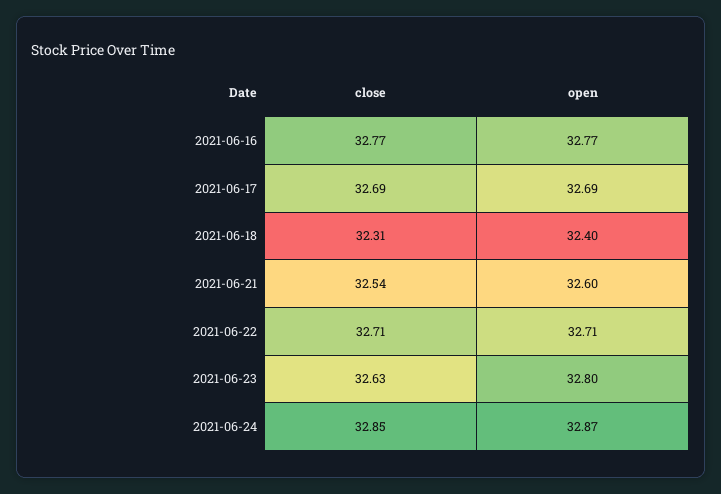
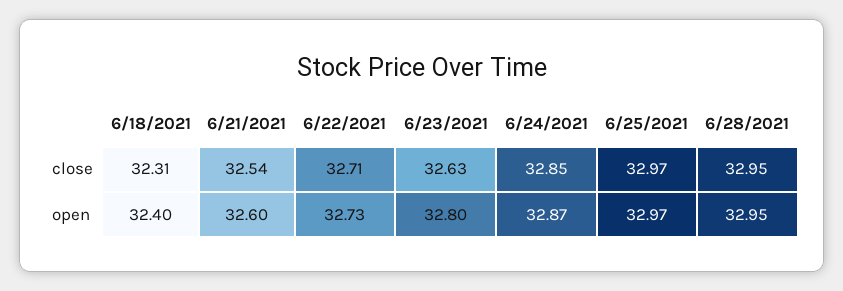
close, 2021-06-16: 32.77 -> none
open, 2021-06-16: 32.77 -> none
close, 2021-06-17: 32.69 -> none
open, 2021-06-17: 32.69 -> none
open, 2021-06-22: 32.71 -> 32.73
close, 6/25/2021: none -> 32.97
close, 6/28/2021: none -> 32.95
open, 6/25/2021: none -> 32.97
open, 6/28/2021: none -> 32.95

